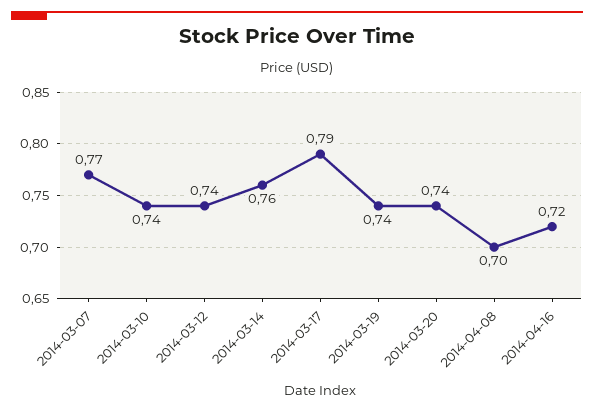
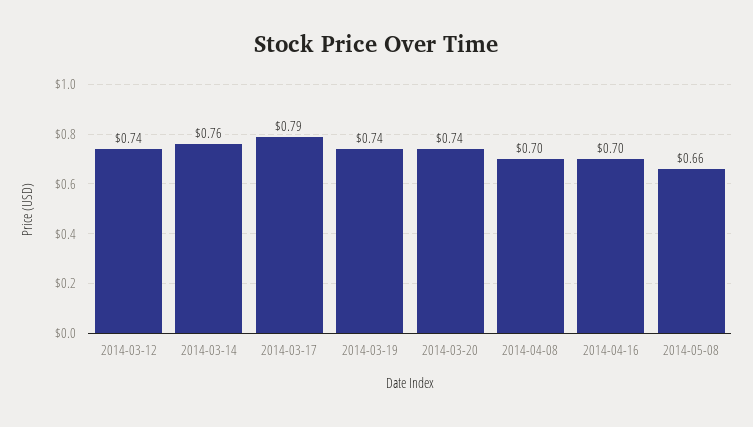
2014-03-07: 0.77 -> none
2014-03-10: 0.74 -> none
2014-04-16: 0.72 -> 0.7
2014-05-08: none -> 0.66

